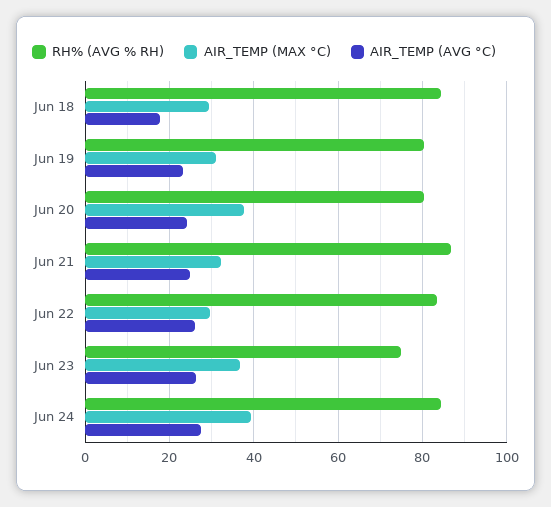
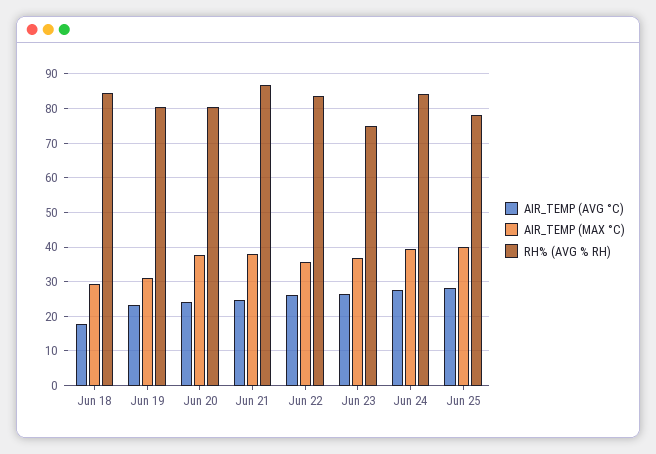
AIR_TEMP (MAX °C), Jun 21: 32 -> 38
AIR_TEMP (MAX °C), Jun 22: 30 -> 36
AIR_TEMP (AVG °C), Jun 25: none -> 28
AIR_TEMP (MAX °C), Jun 25: none -> 40
RH% (AVG % RH), Jun 25: none -> 78

